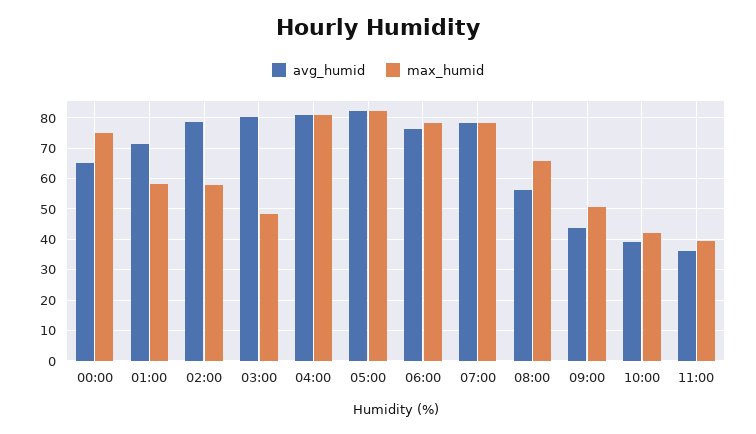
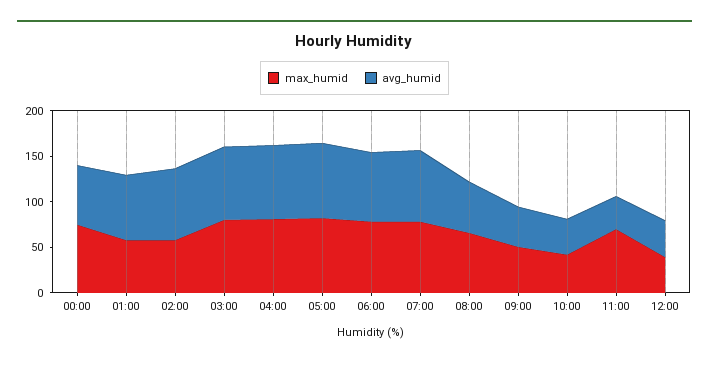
max_humid, 03:00: 48 -> 80
max_humid, 11:00: 40 -> 70
max_humid, 12:00: none -> 40
avg_humid, 12:00: none -> 40

